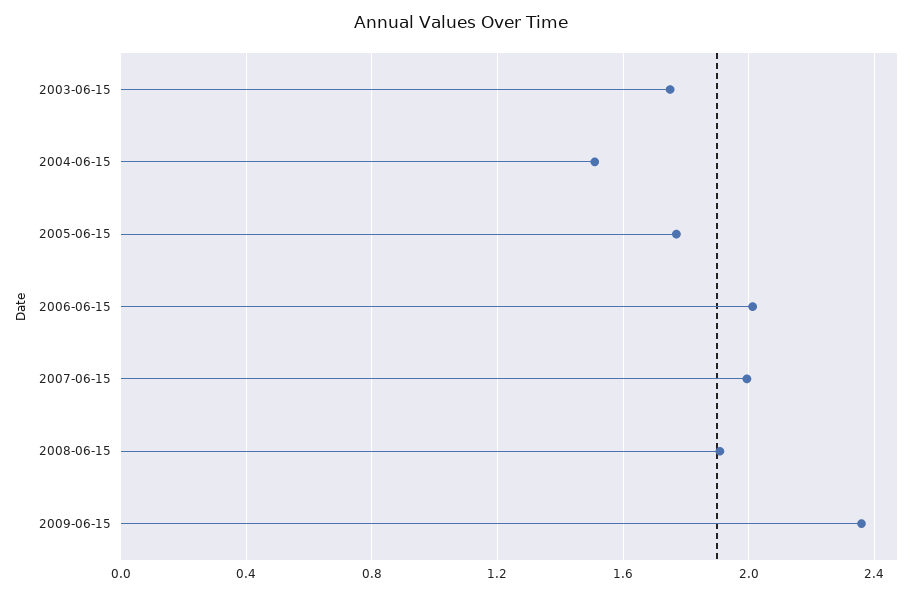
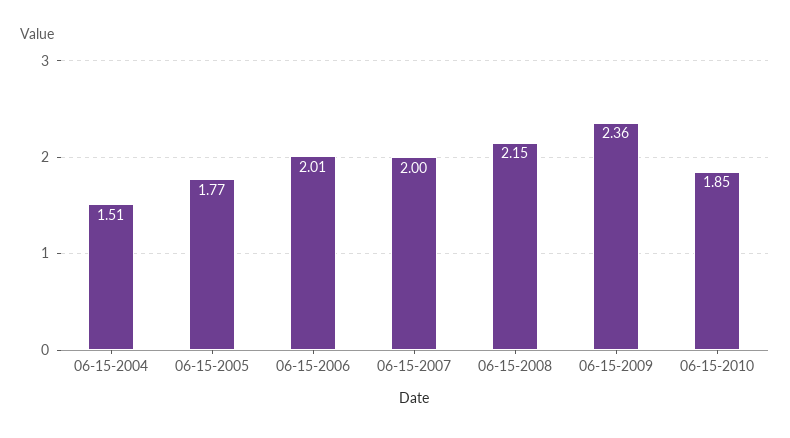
2003-06-15: 1.75 -> none
2008-06-15: 1.9 -> 2.15
06-15-2010: none -> 1.85

